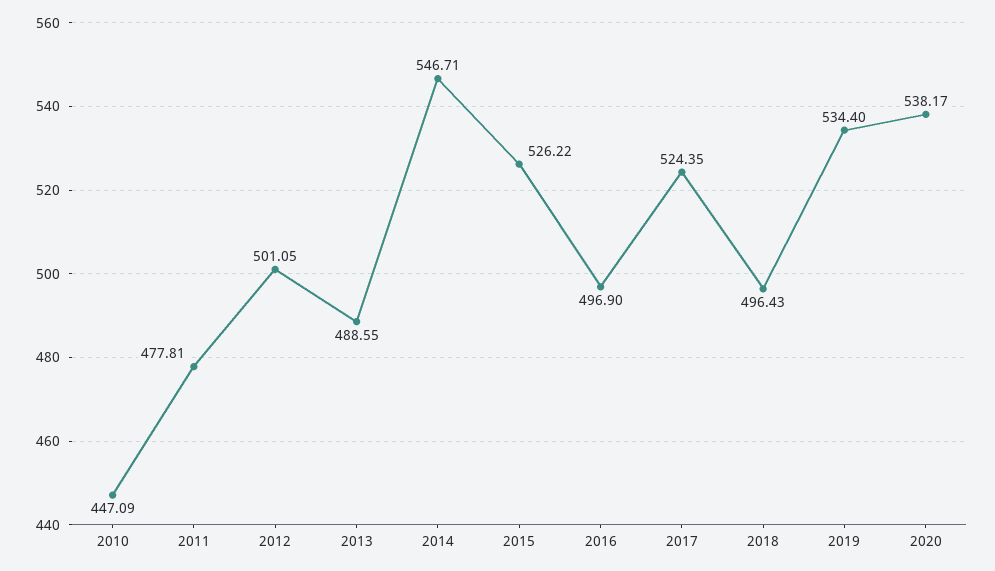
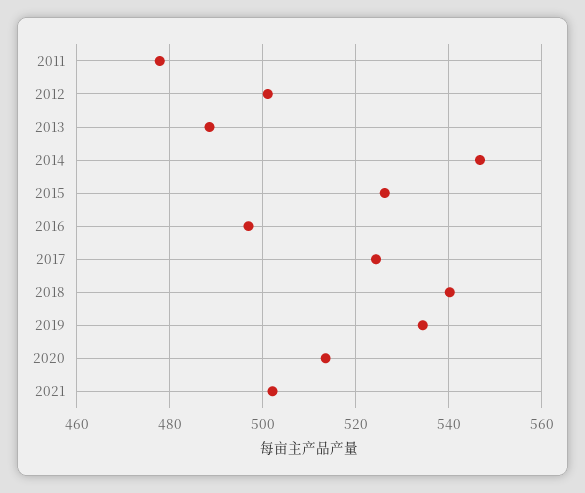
2010: 447.09 -> none
2018: 496.43 -> 540
2020: 538.17 -> 514
2021: none -> 502

